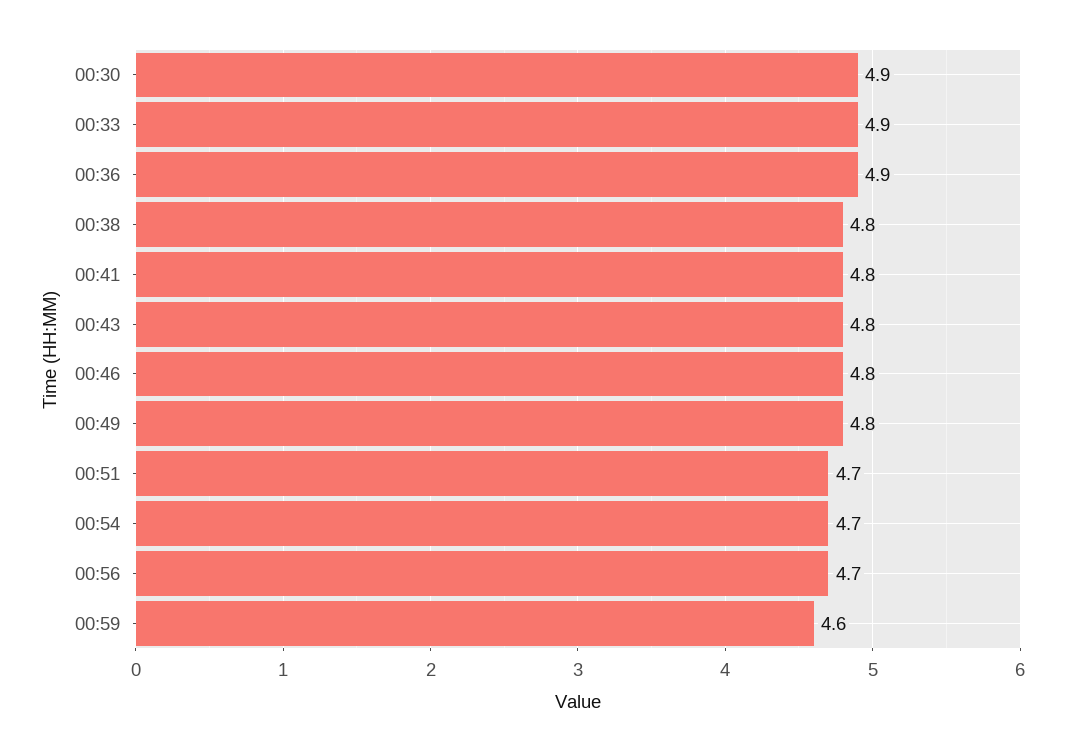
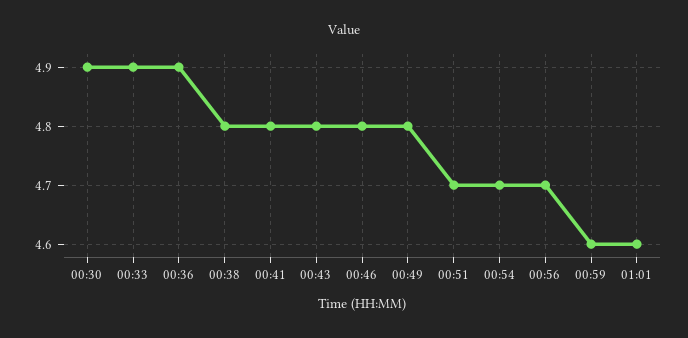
01:01: none -> 4.6

